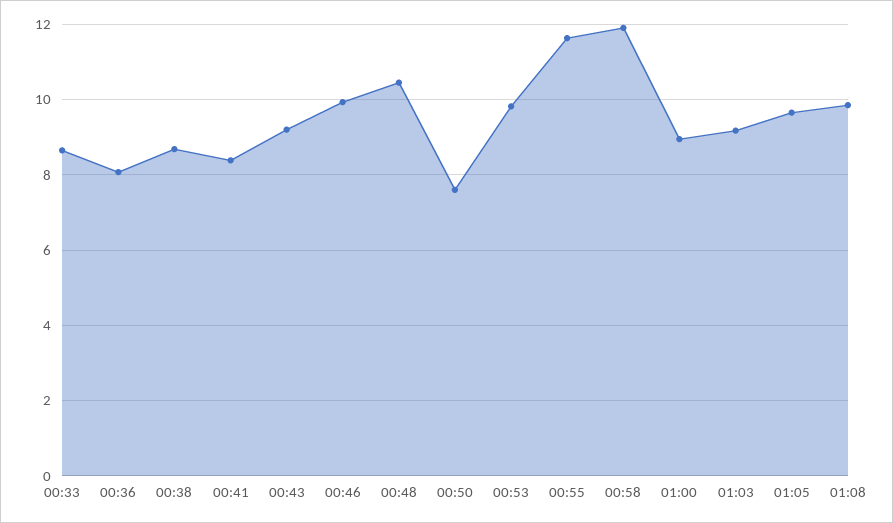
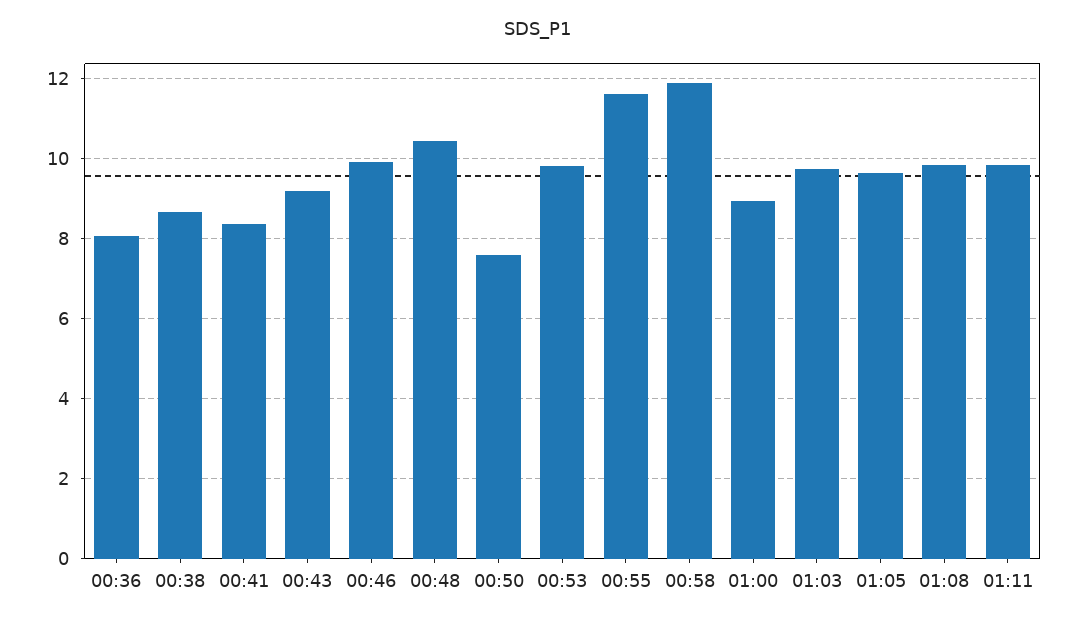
00:33: 8.6 -> none
01:03: 9.2 -> 9.8
01:11: none -> 9.8

